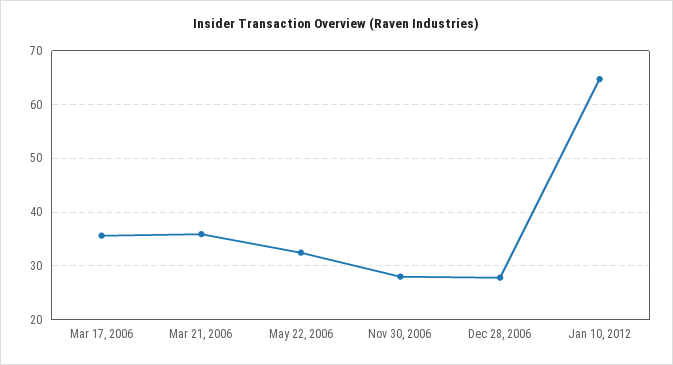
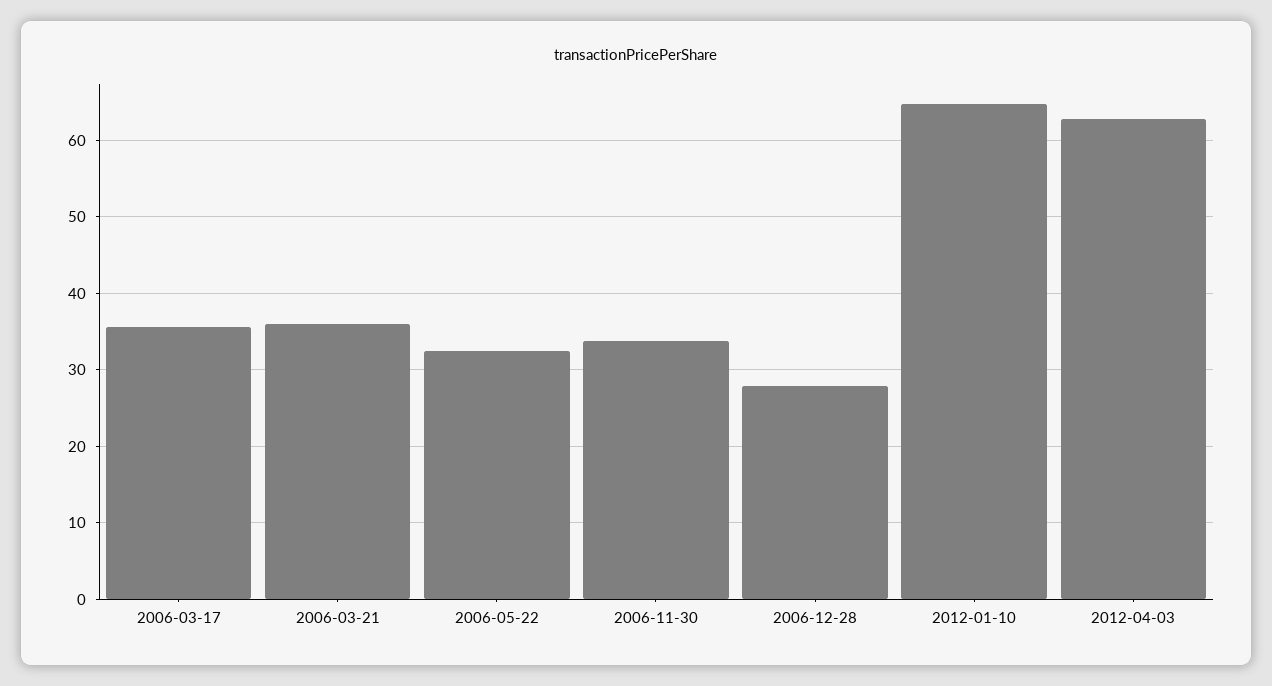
Nov 30, 2006: 28 -> 34
2012-04-03: none -> 63

